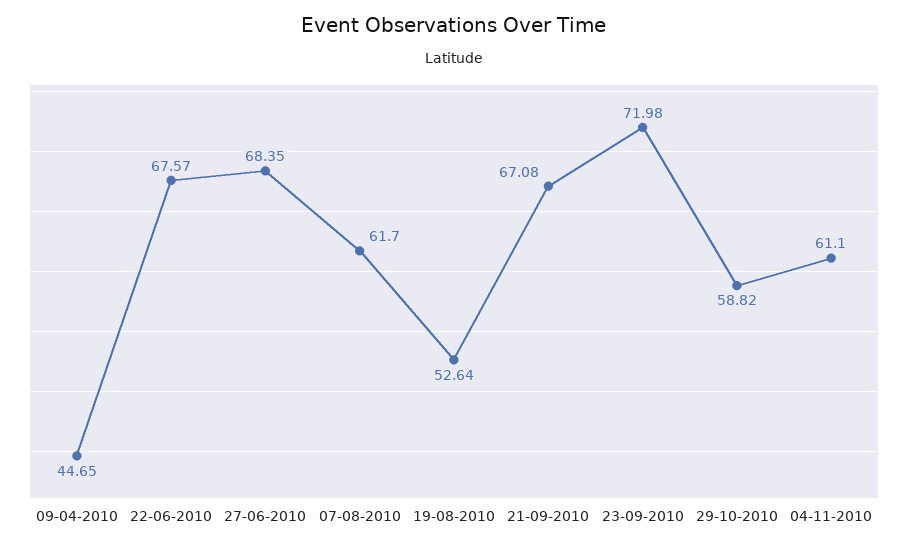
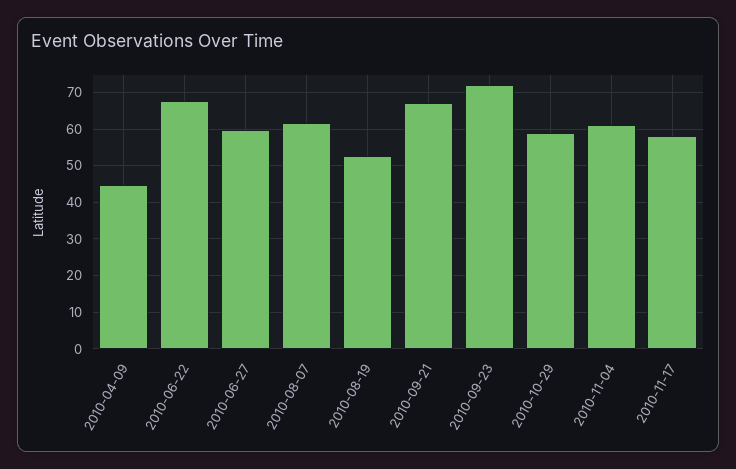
27-06-2010: 68.35 -> 60
2010-11-17: none -> 58

